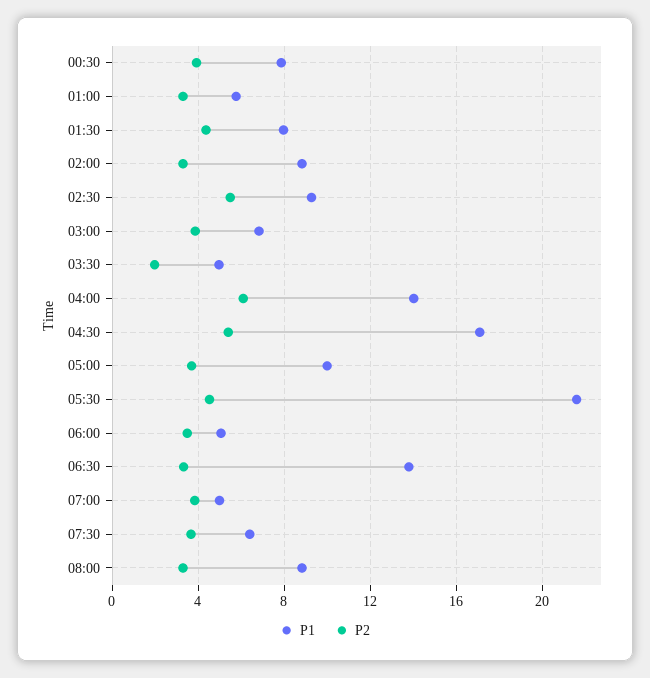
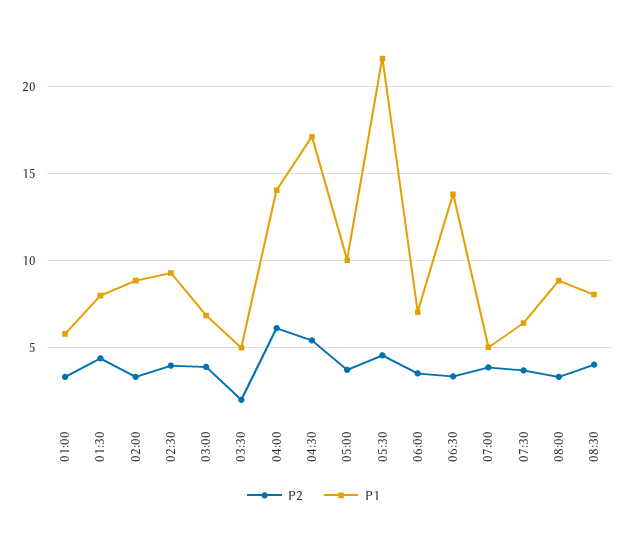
P1, 00:30: 8 -> none
P2, 00:30: 4 -> none
P2, 02:30: 5.5 -> 4
P1, 06:00: 5 -> 7
P2, 08:30: none -> 4
P1, 08:30: none -> 8

